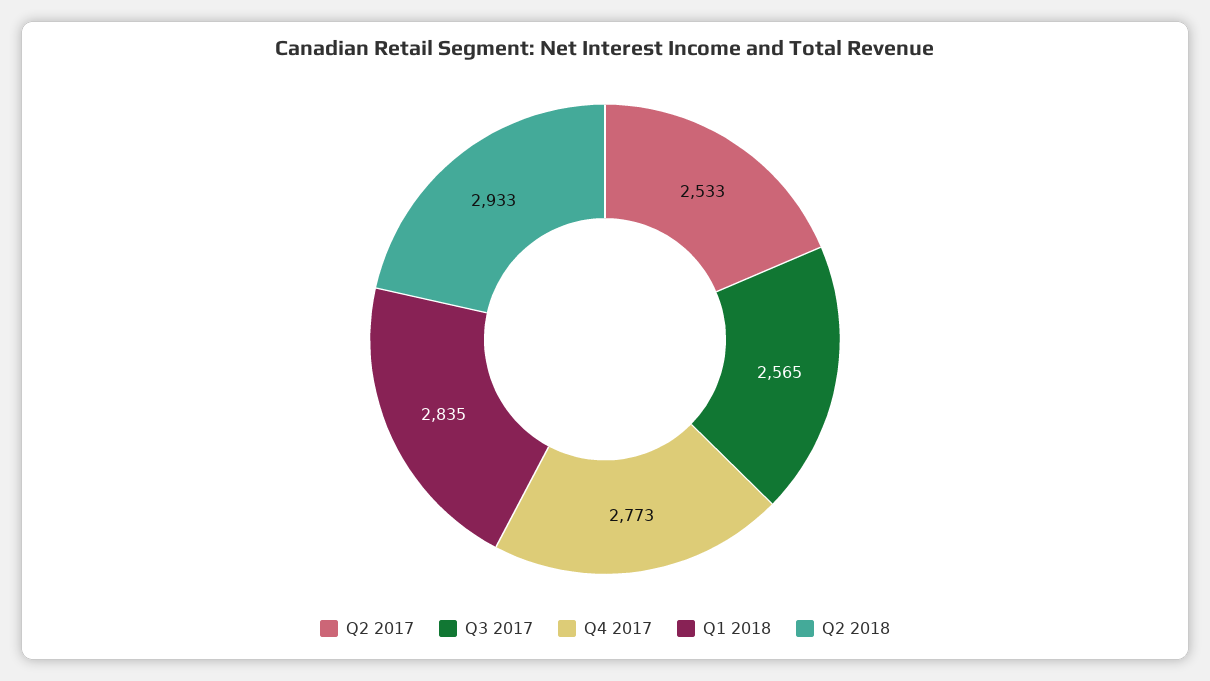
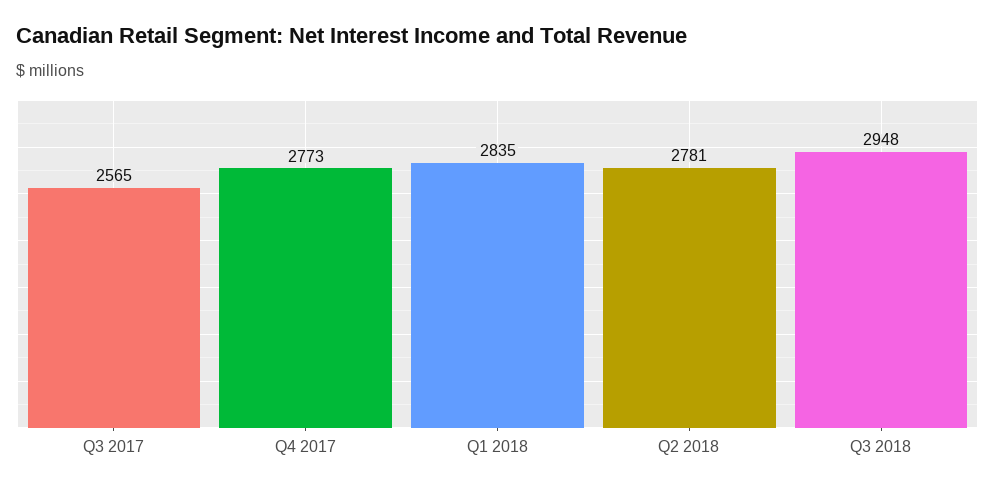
Q2 2017: 2533 -> none
Q2 2018: 2933 -> 2781
Q3 2018: none -> 2948

